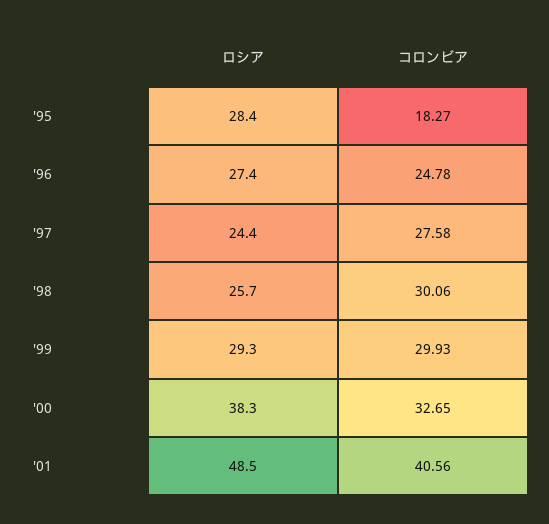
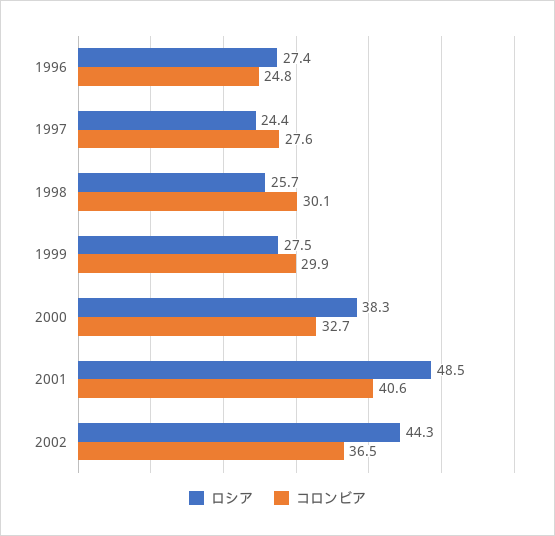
ロシア, '95: 28.4 -> none
コロンビア, '95: 18.27 -> none
ロシア, '99: 29.3 -> 27.5
ロシア, 2002: none -> 44.3
コロンビア, 2002: none -> 36.5

